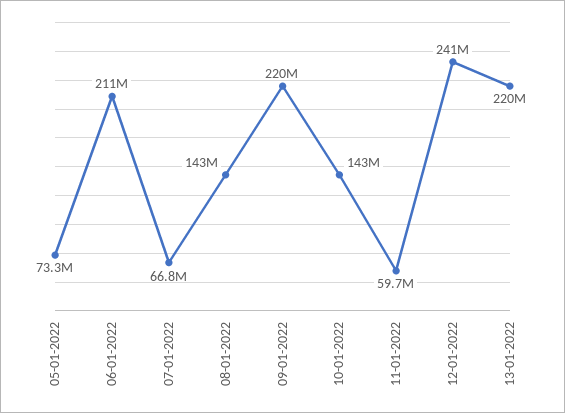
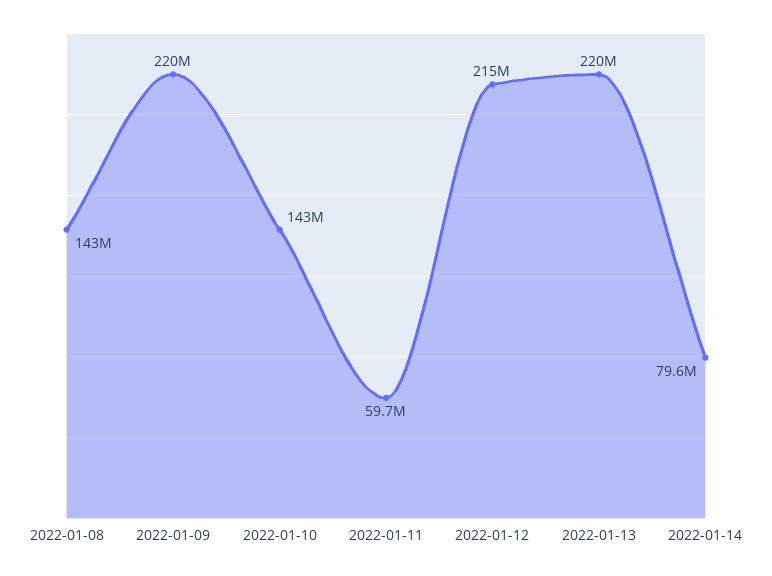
05-01-2022: 73300000 -> none
06-01-2022: 211000000 -> none
07-01-2022: 66800000 -> none
12-01-2022: 241000000 -> 215000000
2022-01-14: none -> 79600000

